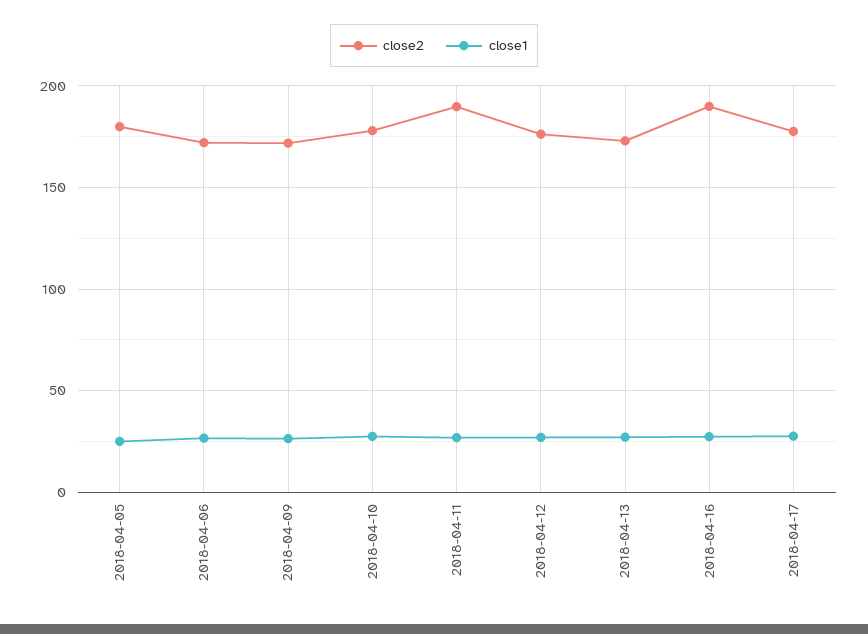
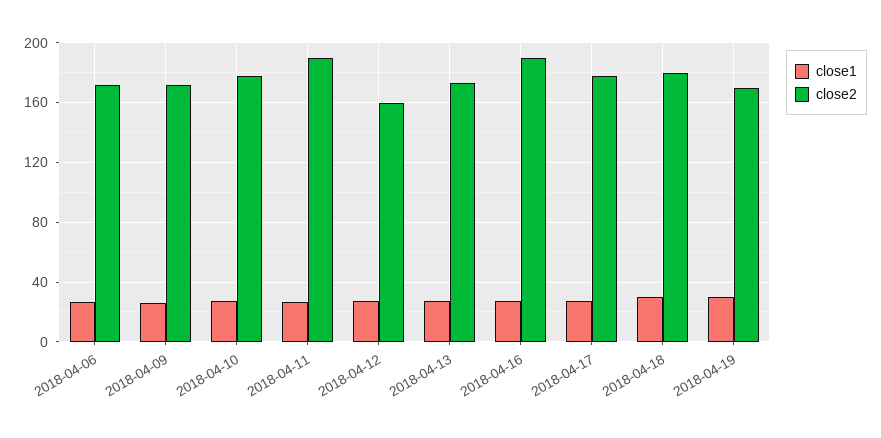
close2, 2018-04-05: 180 -> none
close1, 2018-04-05: 25 -> none
close2, 2018-04-12: 175 -> 160
close1, 2018-04-18: none -> 30
close2, 2018-04-18: none -> 180
close1, 2018-04-19: none -> 30
close2, 2018-04-19: none -> 170

